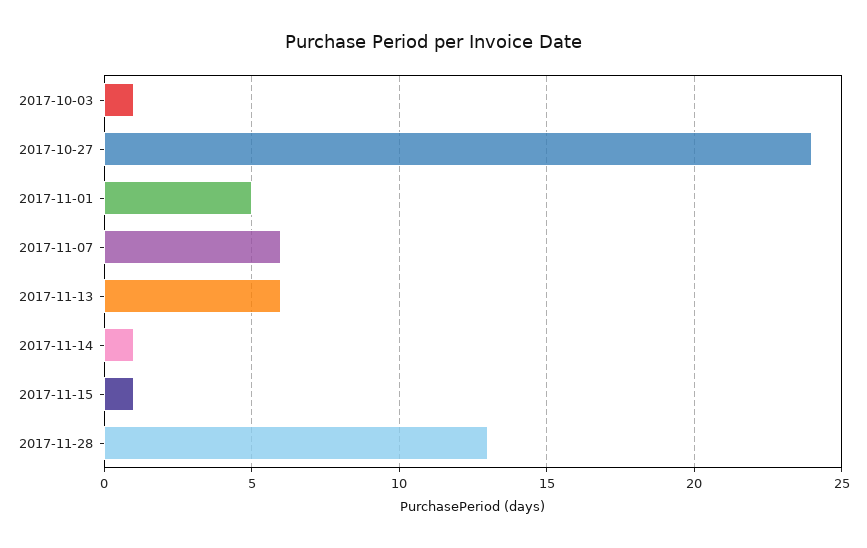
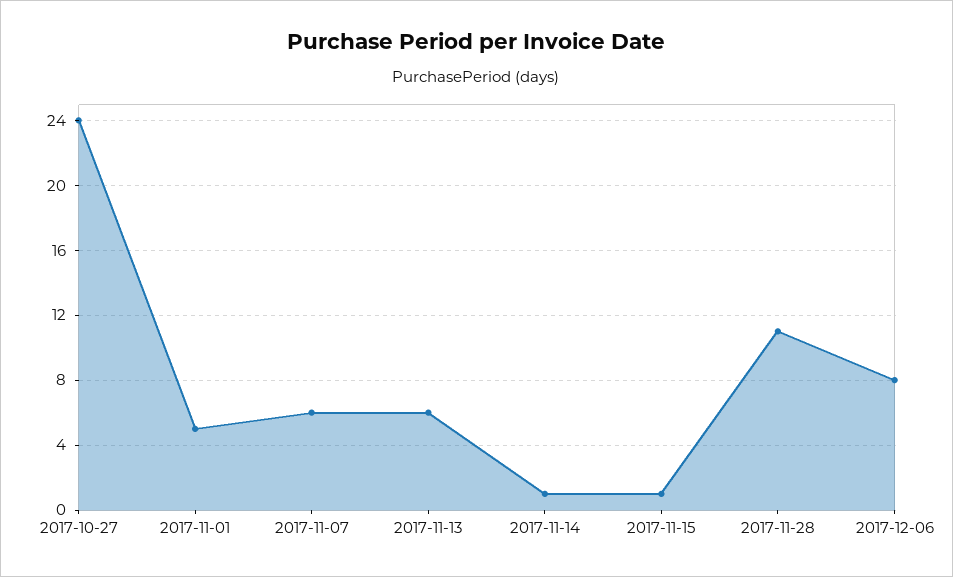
2017-10-03: 1 -> none
2017-11-28: 13 -> 11
2017-12-06: none -> 8

